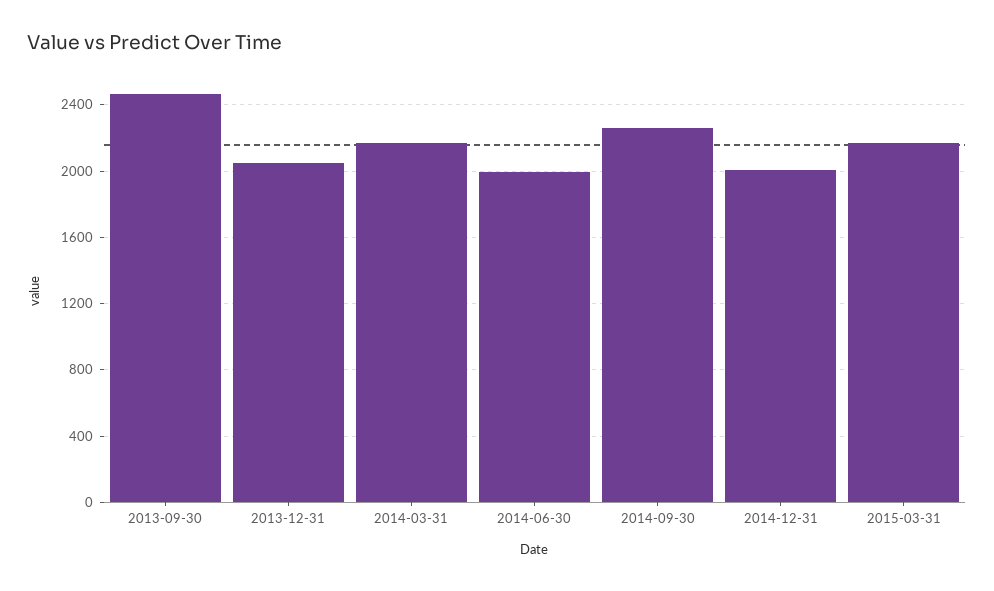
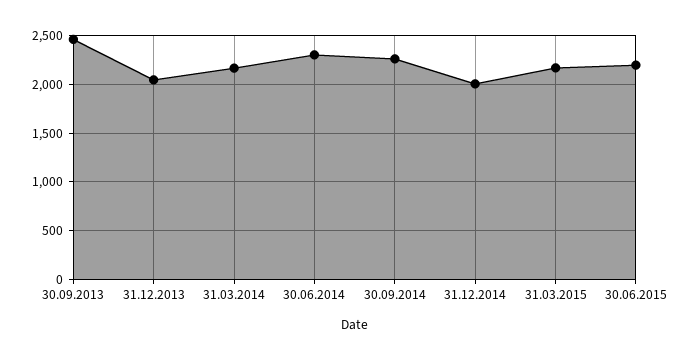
2014-06-30: 2000 -> 2300
30.06.2015: none -> 2200

